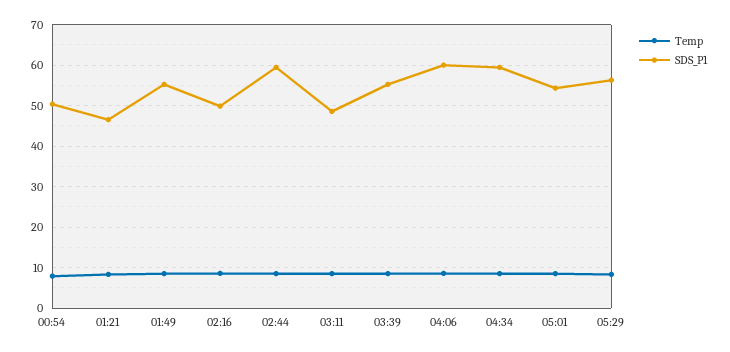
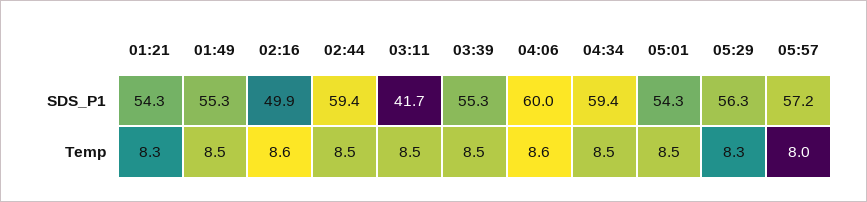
Temp, 00:54: 8 -> none
SDS_P1, 00:54: 50 -> none
SDS_P1, 01:21: 46 -> 54.3
SDS_P1, 03:11: 48 -> 41.7
SDS_P1, 05:57: none -> 57.2
Temp, 05:57: none -> 8

